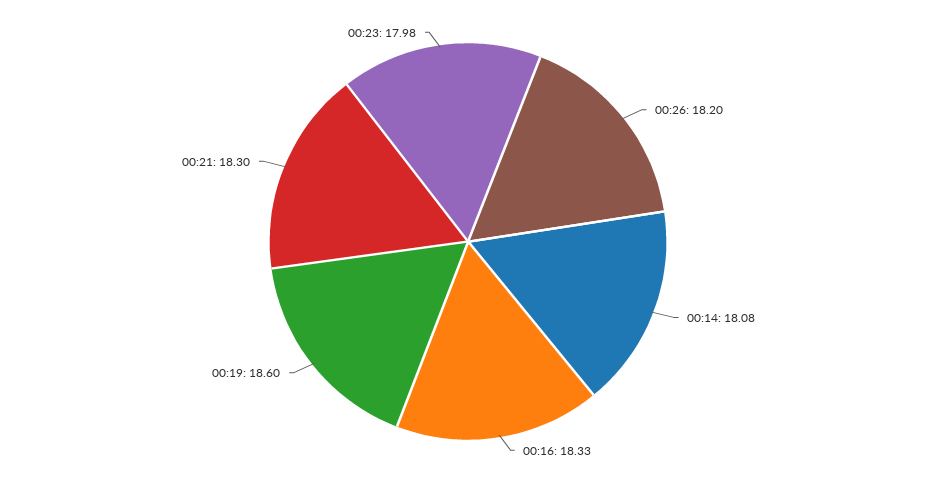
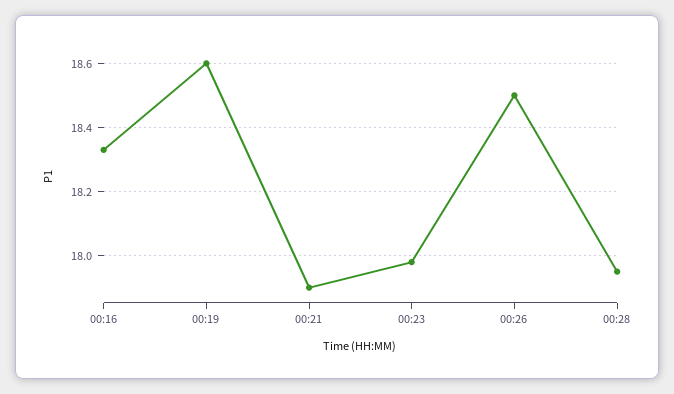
00:26: 18.2 -> 18.5
00:14: 18.08 -> none
00:21: 18.3 -> 17.9
00:28: none -> 17.95

